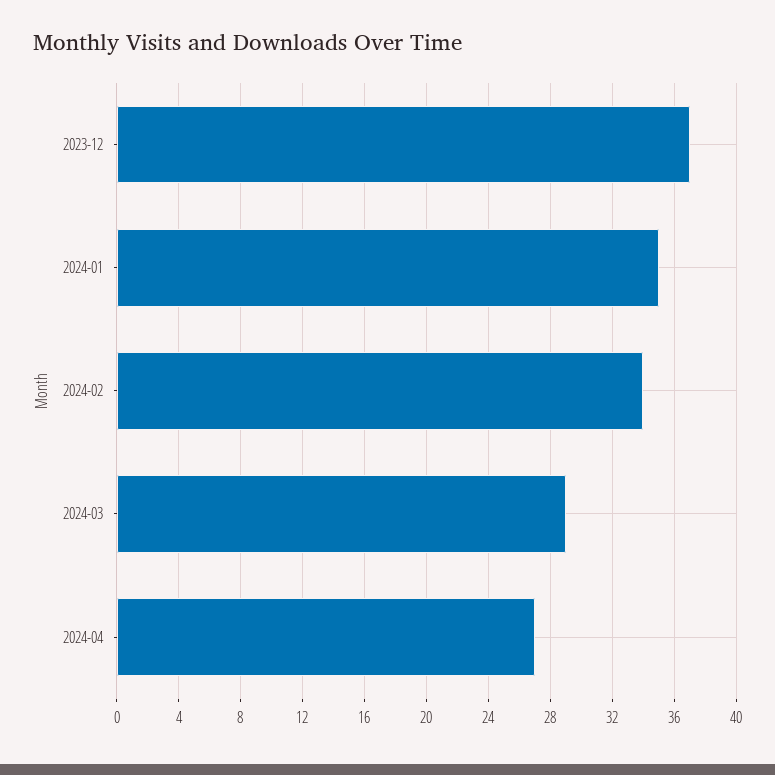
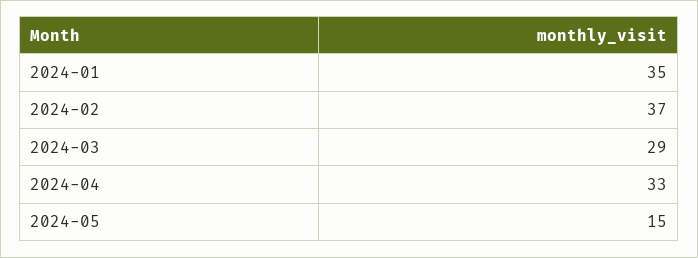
2023-12: 37 -> none
2024-02: 34 -> 37
2024-04: 27 -> 33
2024-05: none -> 15

